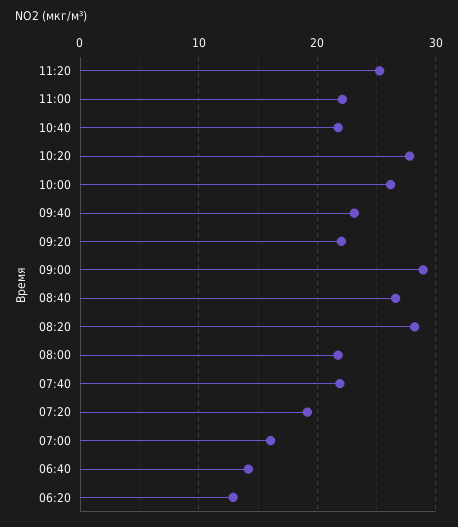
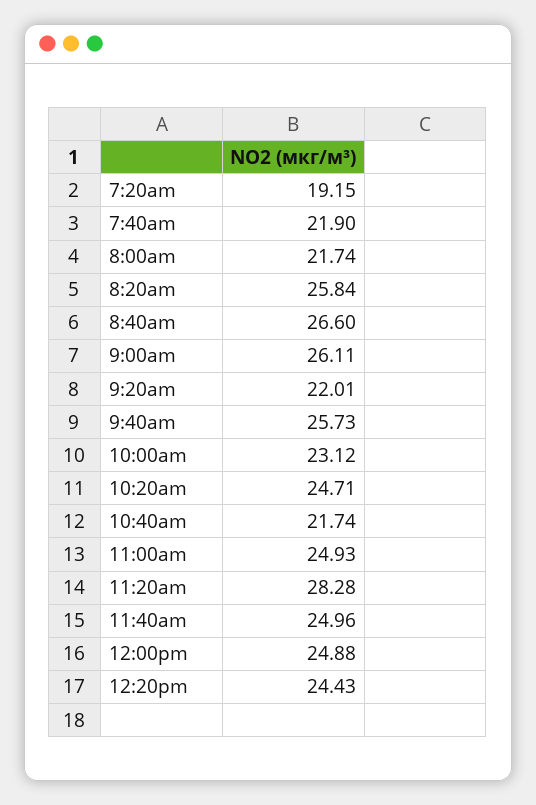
11:20: 25 -> 28.28
11:00: 22 -> 24.93
10:20: 28 -> 24.71
10:00: 26 -> 23.12
09:40: 23 -> 25.73
09:00: 29 -> 26.11
08:20: 28 -> 25.84
07:00: 16 -> none
06:40: 14 -> none
06:20: 13 -> none
11:40am: none -> 24.96
12:00pm: none -> 24.88
12:20pm: none -> 24.43

